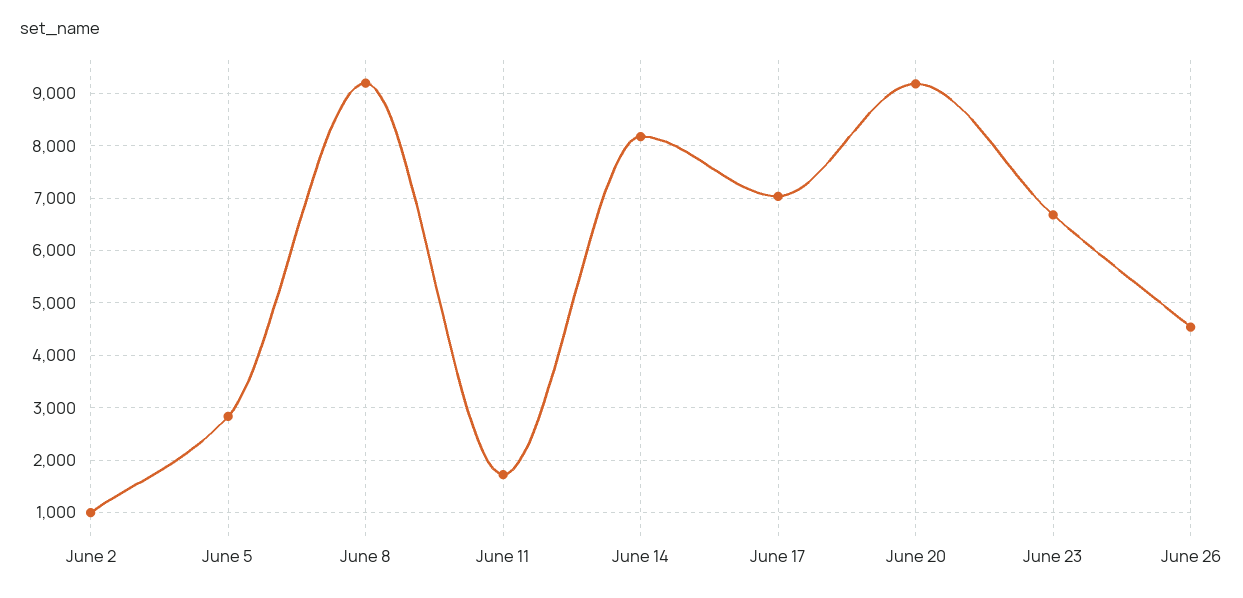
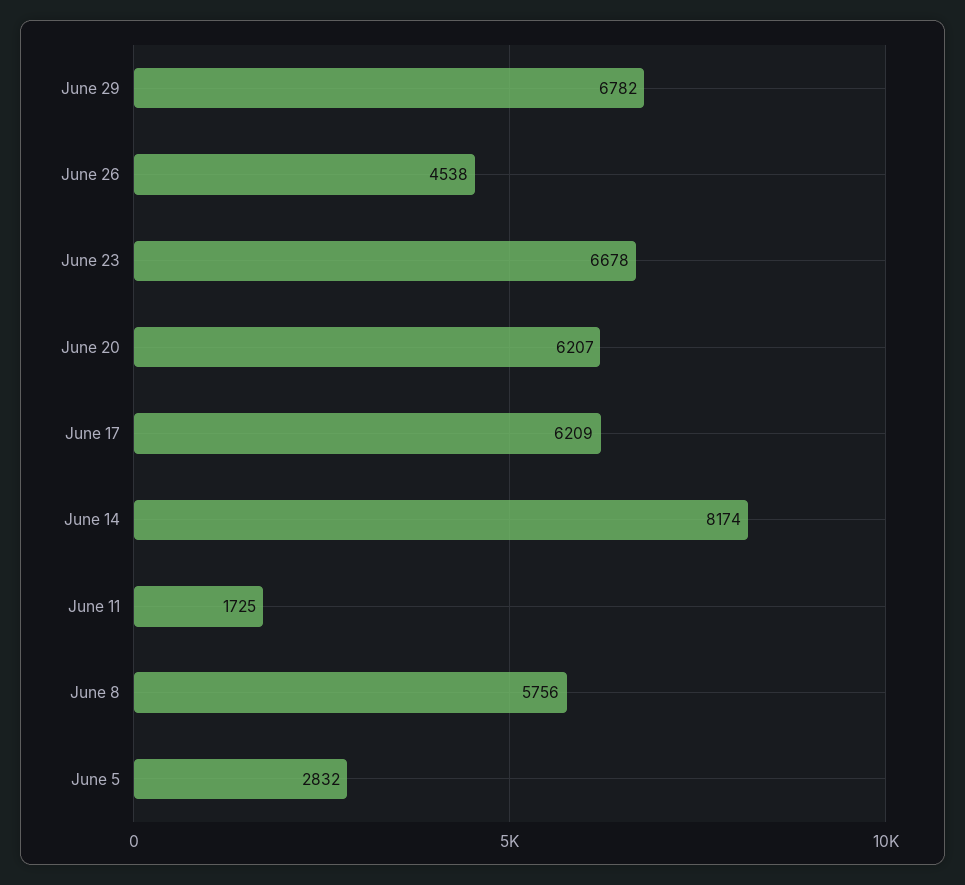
June 2: 1000 -> none
June 8: 9200 -> 5756
June 17: 7000 -> 6209
June 20: 9200 -> 6207
June 29: none -> 6782

